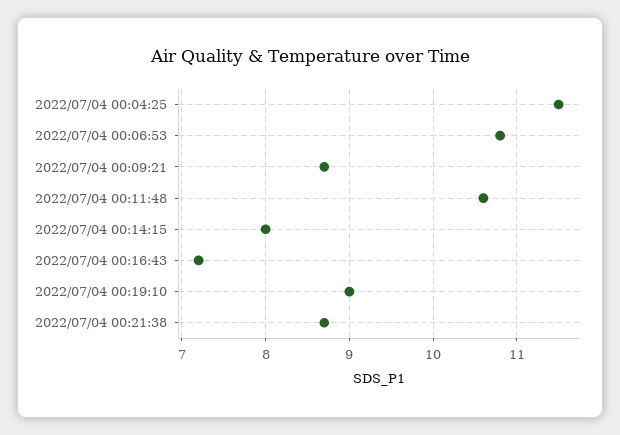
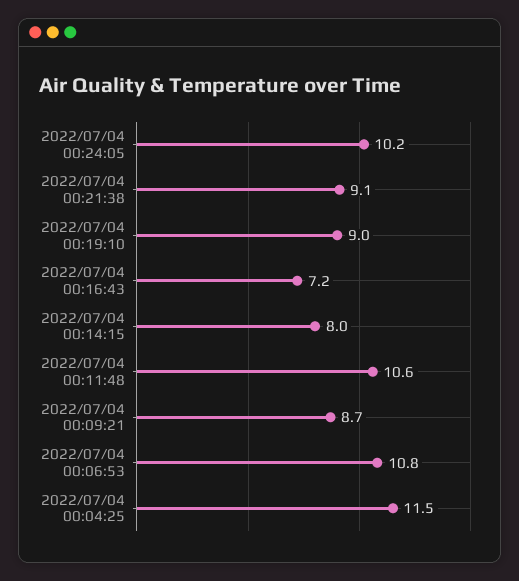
2022/07/04 00:21:38: 8.7 -> 9.1
2022/07/04 00:24:05: none -> 10.2

